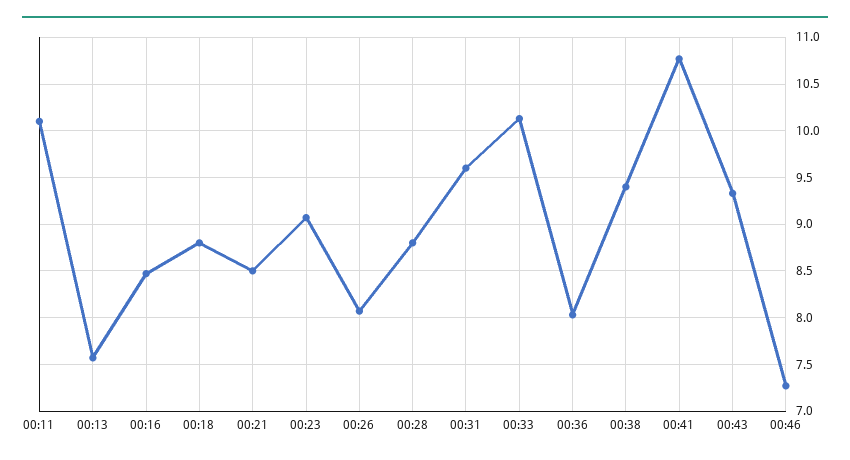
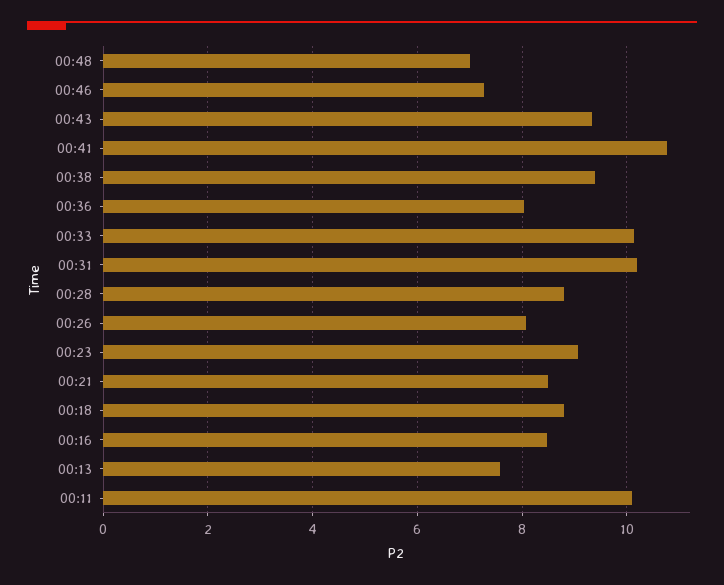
00:31: 9.6 -> 10.2
00:48: none -> 7

